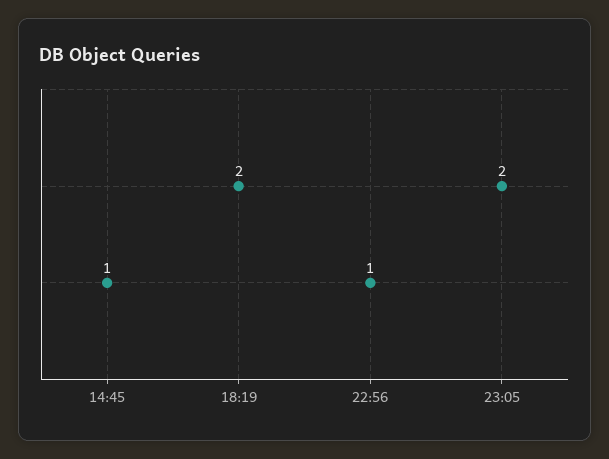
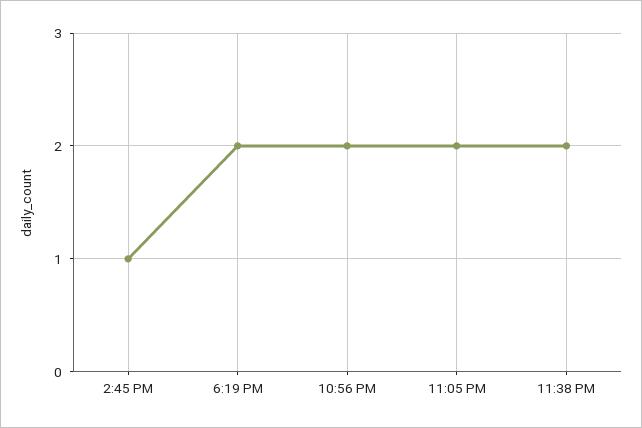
22:56: 1 -> 2
11:38 PM: none -> 2

